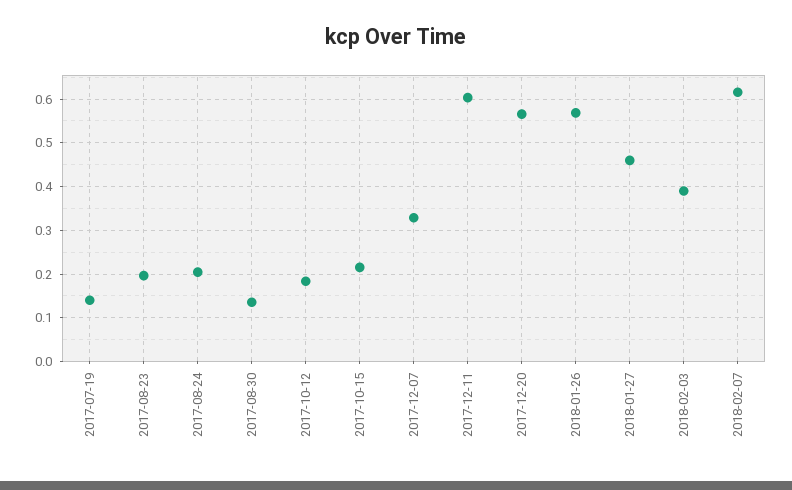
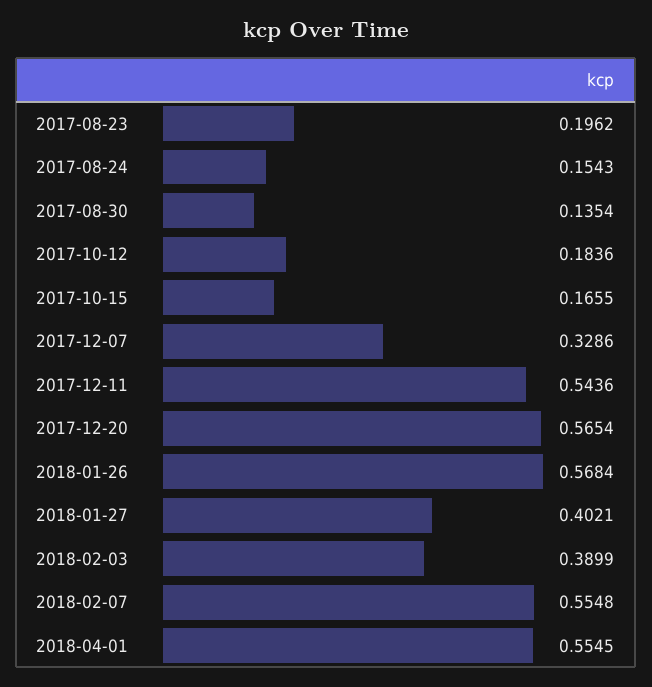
2017-07-19: 0.14 -> none
2017-08-24: 0.2 -> 0.1543
2017-10-15: 0.22 -> 0.1655
2017-12-11: 0.6 -> 0.5436
2018-01-27: 0.46 -> 0.4021
2018-02-07: 0.62 -> 0.5548
2018-04-01: none -> 0.5545

